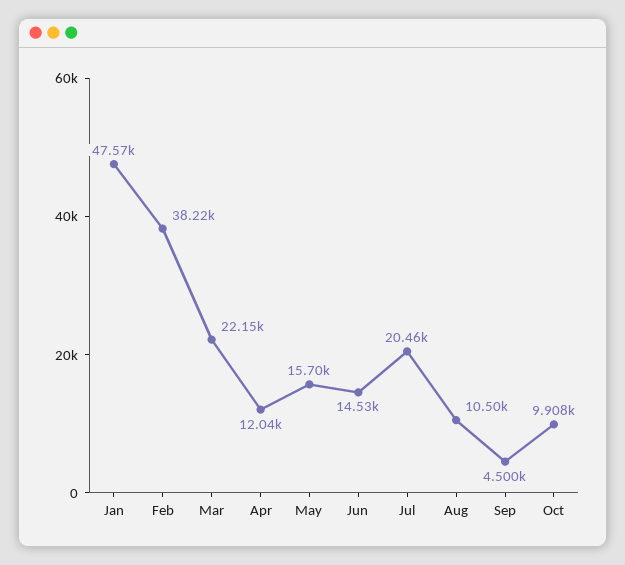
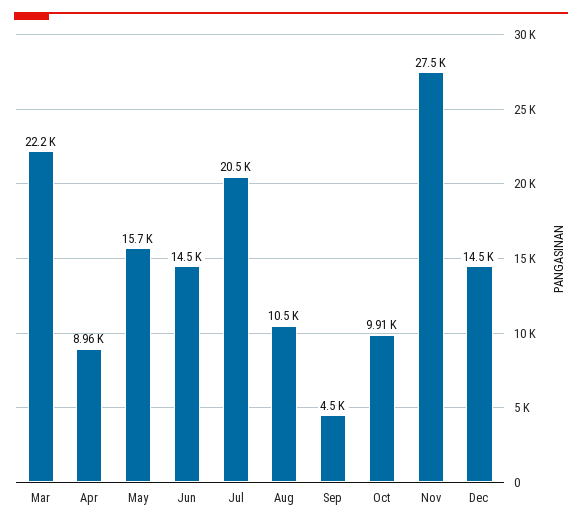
Jan: 47570 -> none
Feb: 38220 -> none
Apr: 12040 -> 8960
Nov: none -> 27500
Dec: none -> 14500

